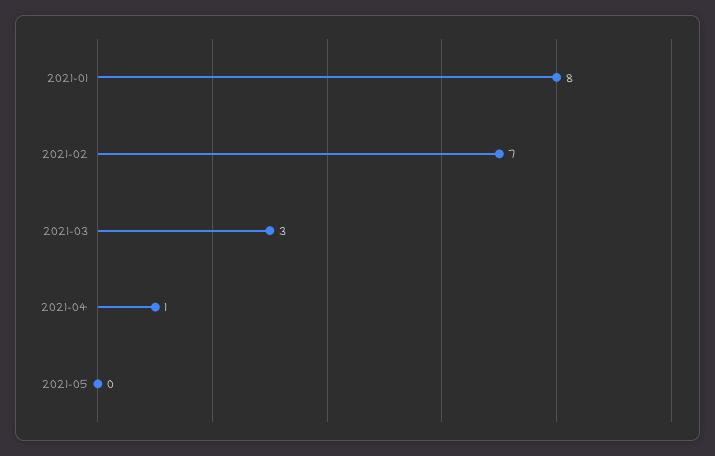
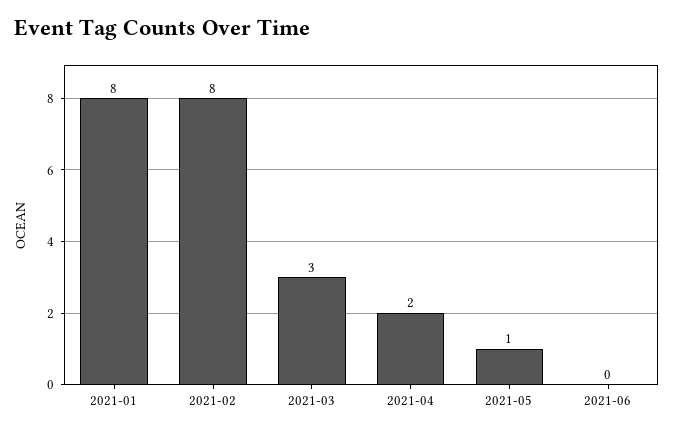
2021-02: 7 -> 8
2021-04: 1 -> 2
2021-05: 0 -> 1
2021-06: none -> 0

